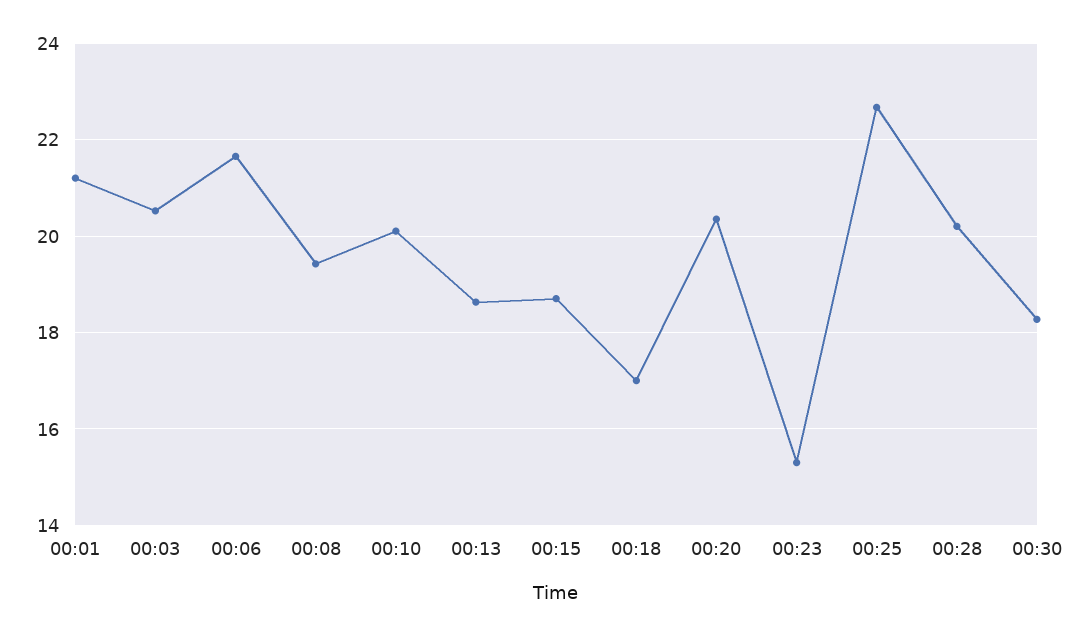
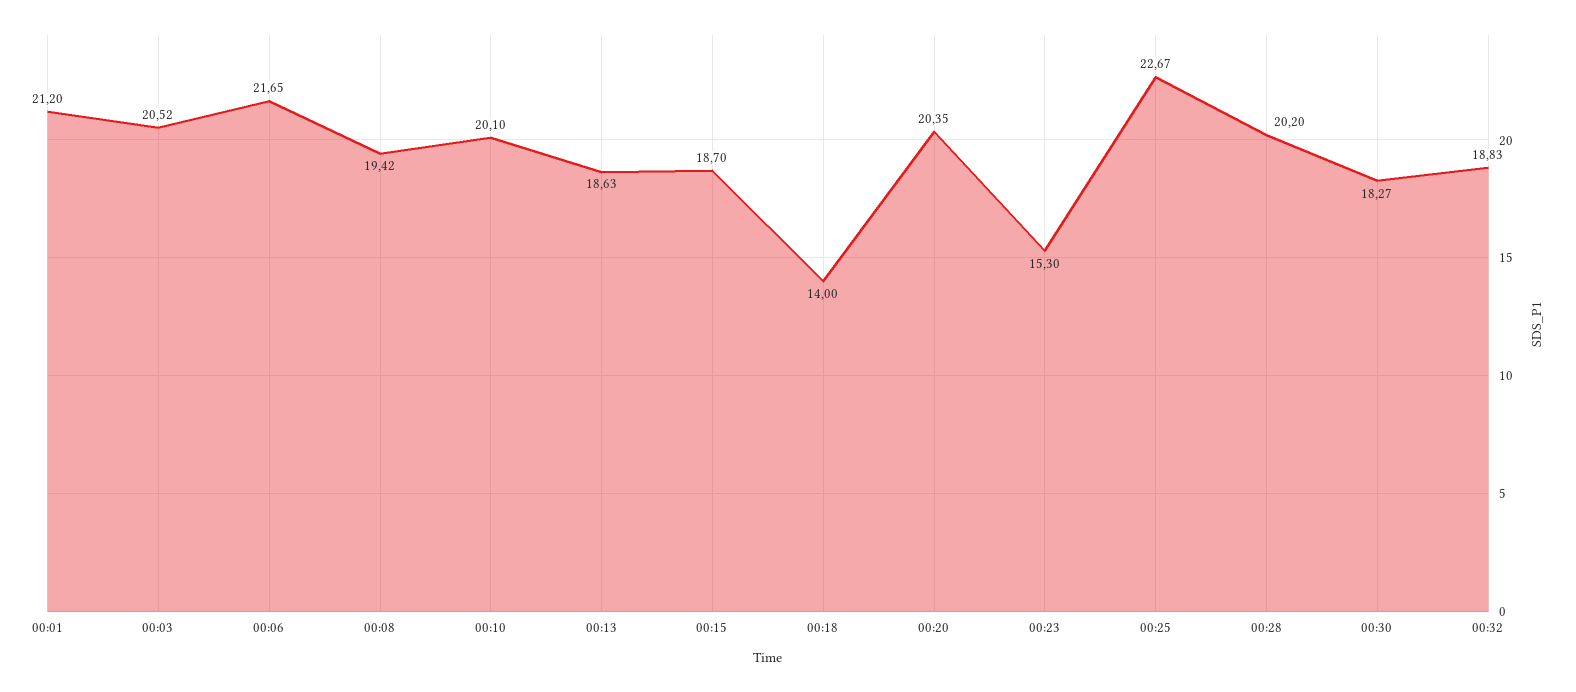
00:18: 17 -> 14
00:32: none -> 18.83

